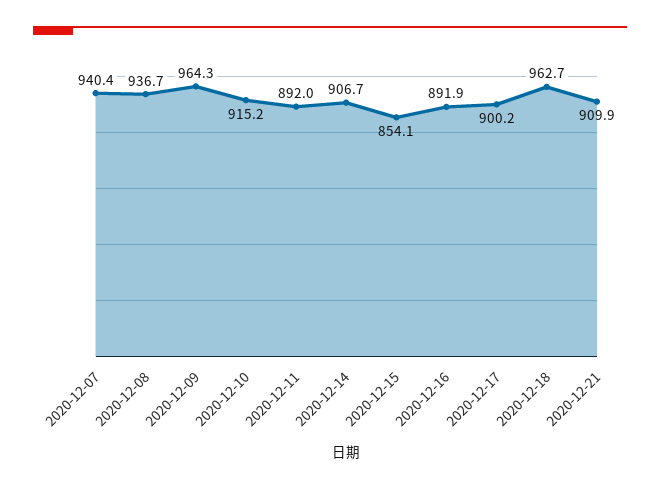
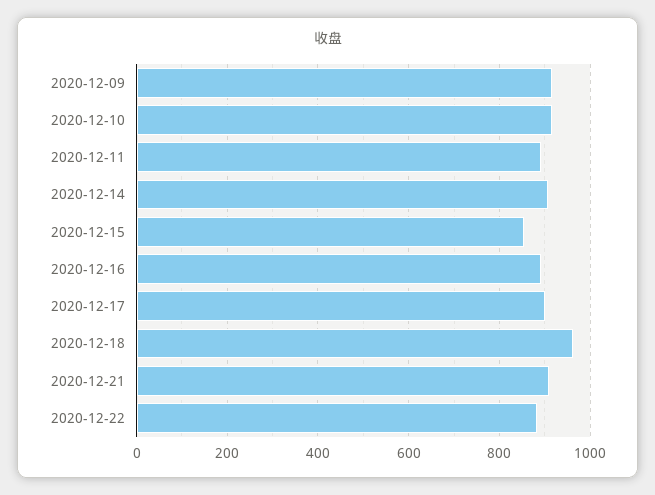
2020-12-07: 940.4 -> none
2020-12-08: 936.7 -> none
2020-12-09: 964.3 -> 920
2020-12-22: none -> 880

